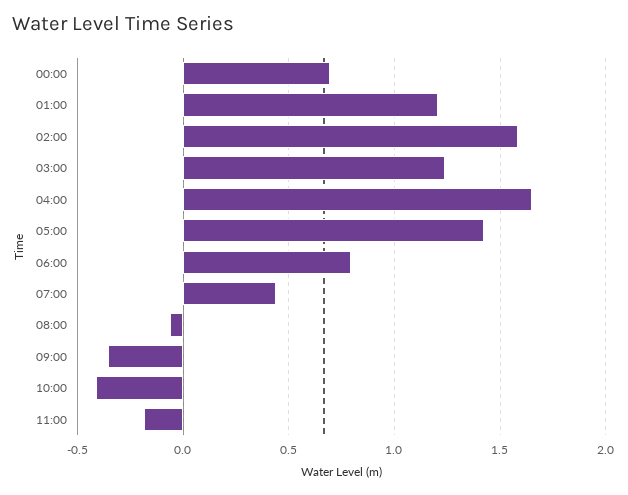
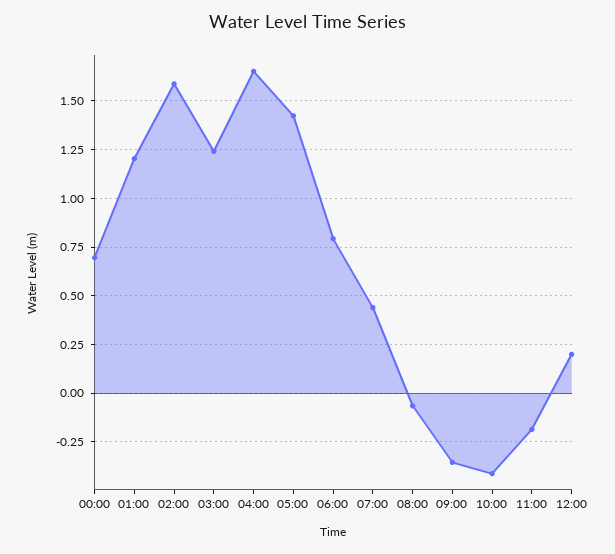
12:00: none -> 0.2

